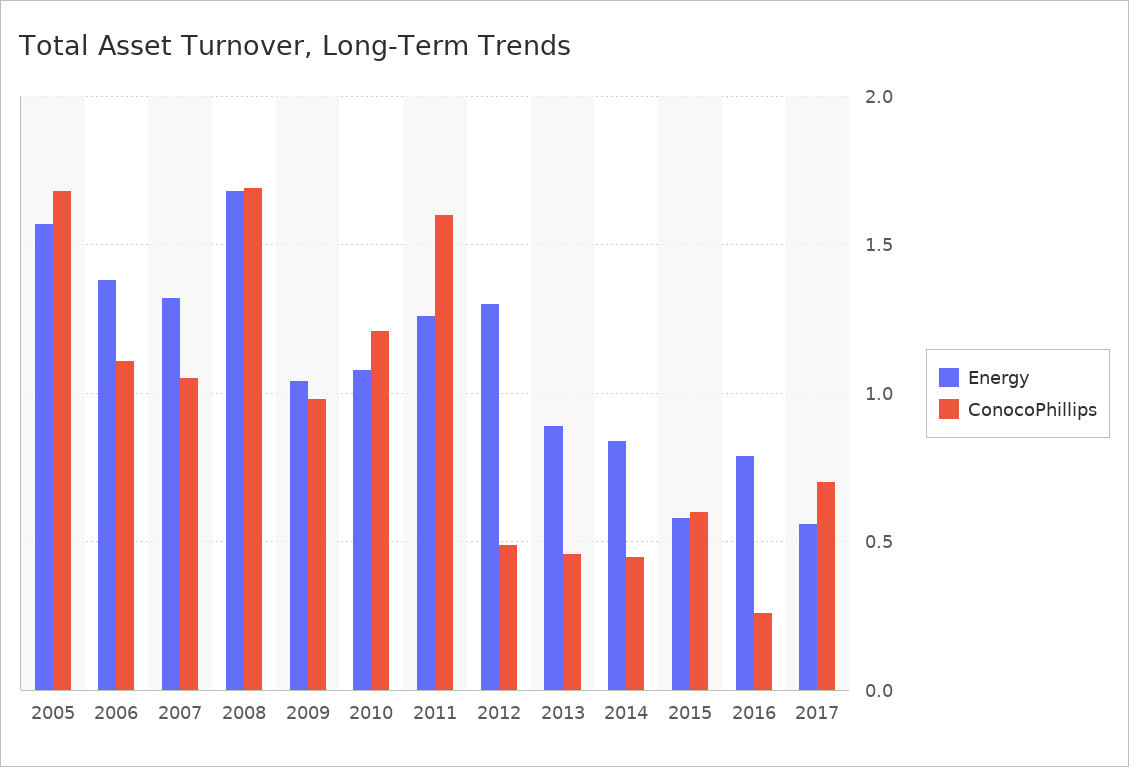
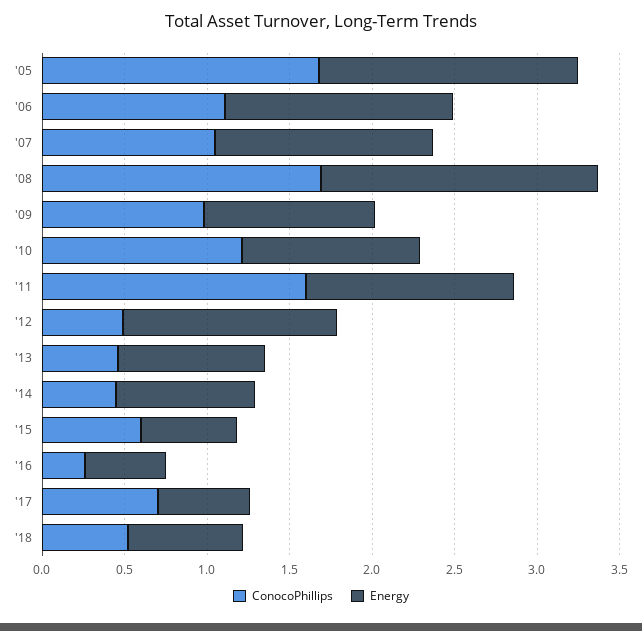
Energy, 2016: 0.8 -> 0.5
ConocoPhillips, '18: none -> 0.5
Energy, '18: none -> 0.7

